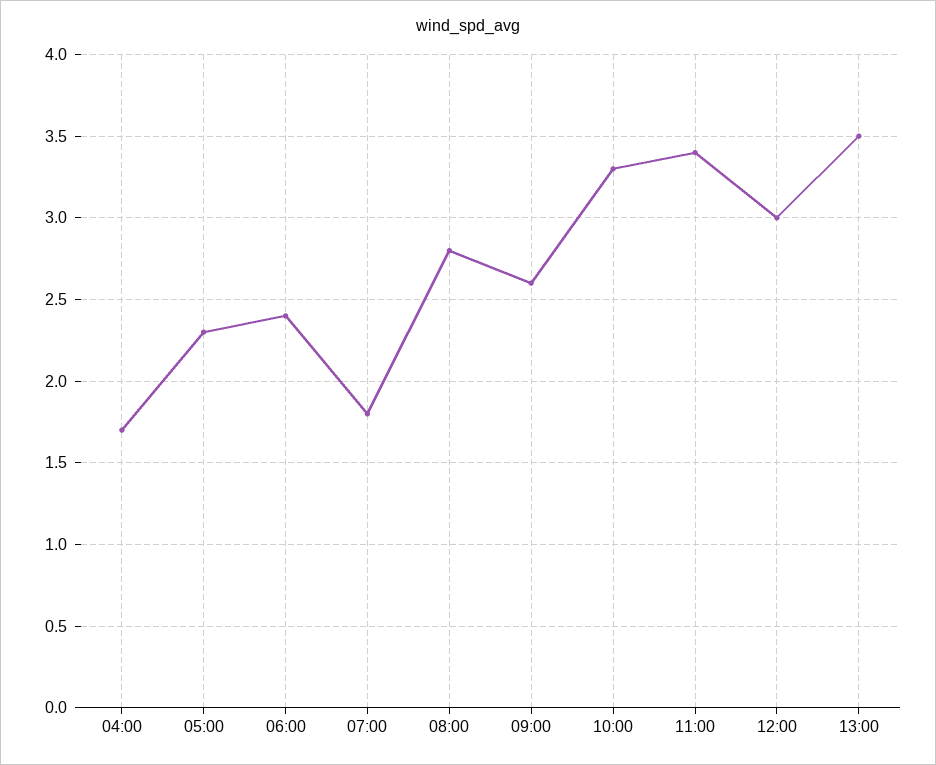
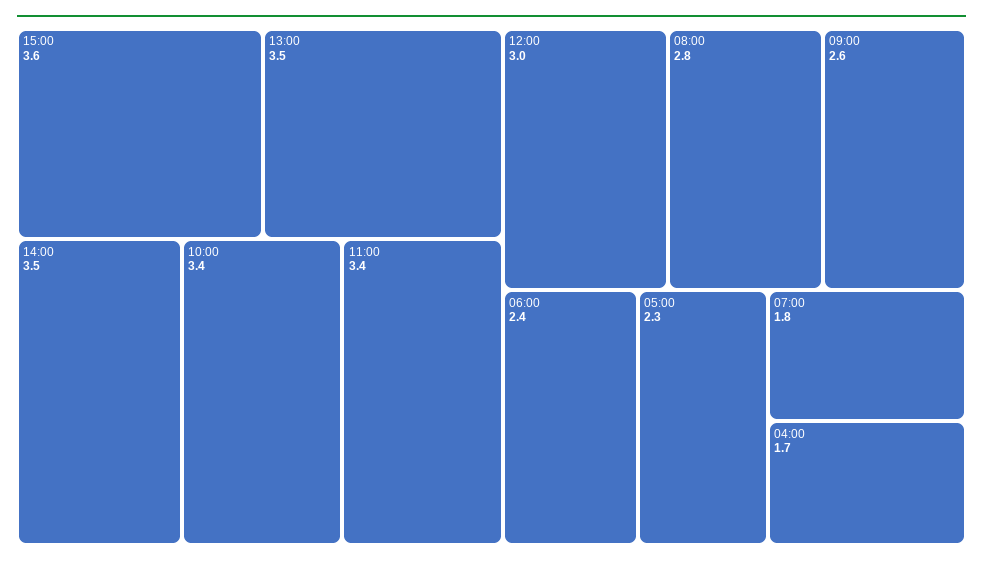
10:00: 3.3 -> 3.4
15:00: none -> 3.6
14:00: none -> 3.5

